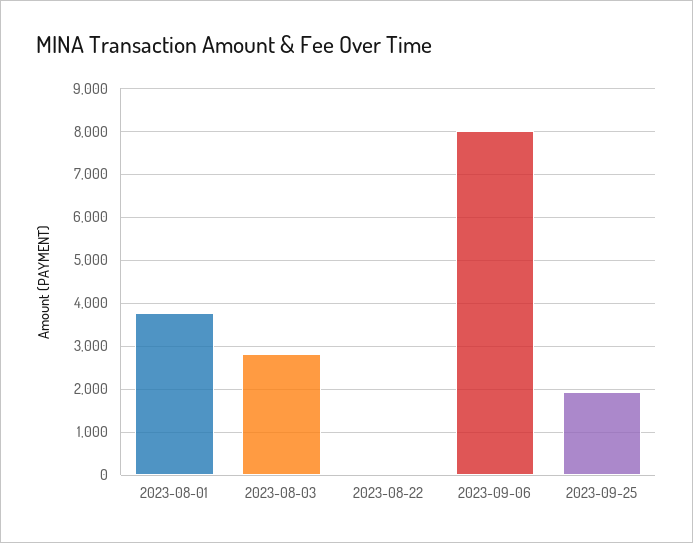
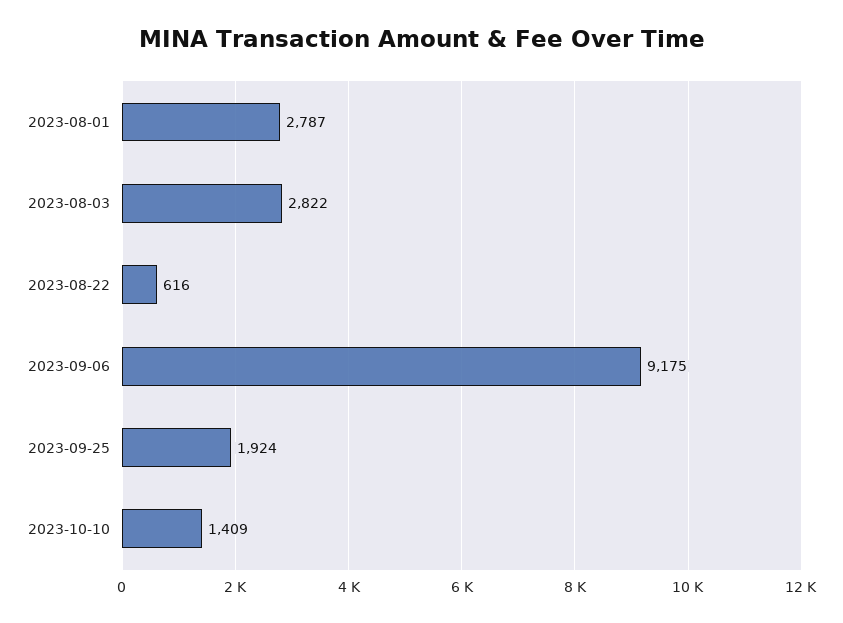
2023-08-01: 3800 -> 2787
2023-08-22: 0 -> 616
2023-09-06: 8000 -> 9175
2023-10-10: none -> 1409

